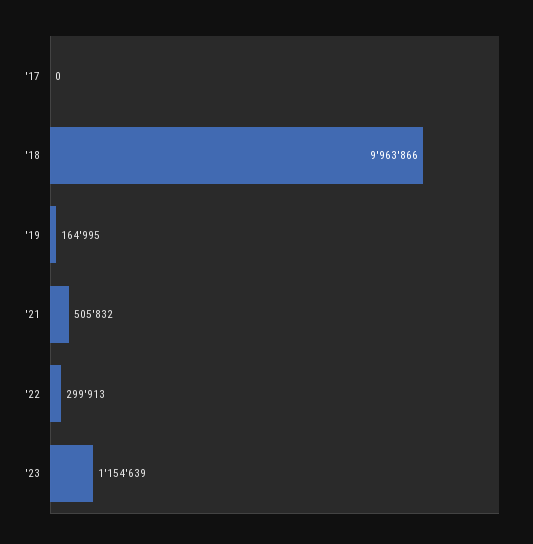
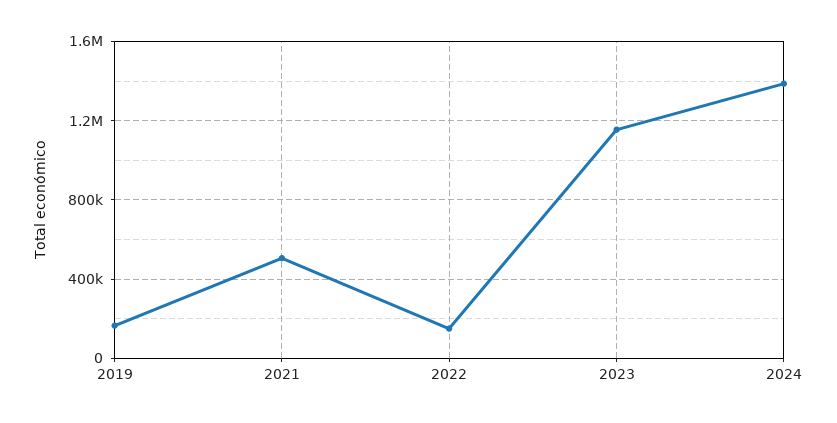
'17: 0 -> none
'18: 9963866 -> none
'22: 299913 -> 150000
2024: none -> 1400000

